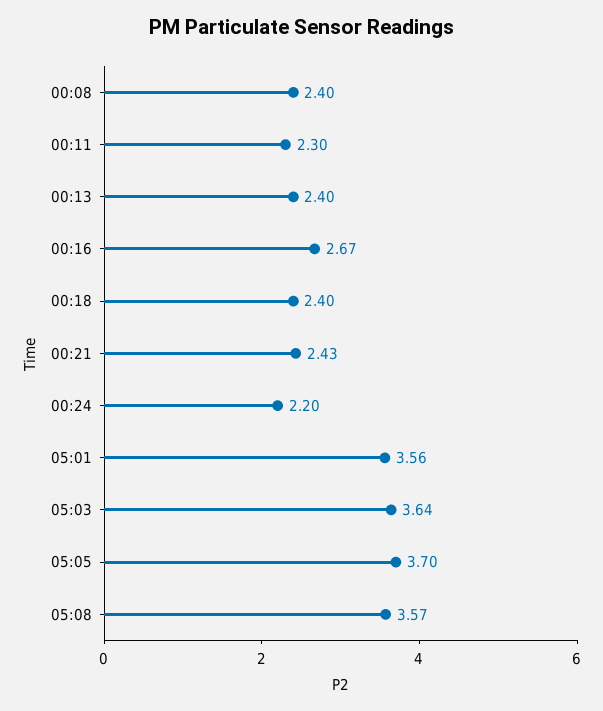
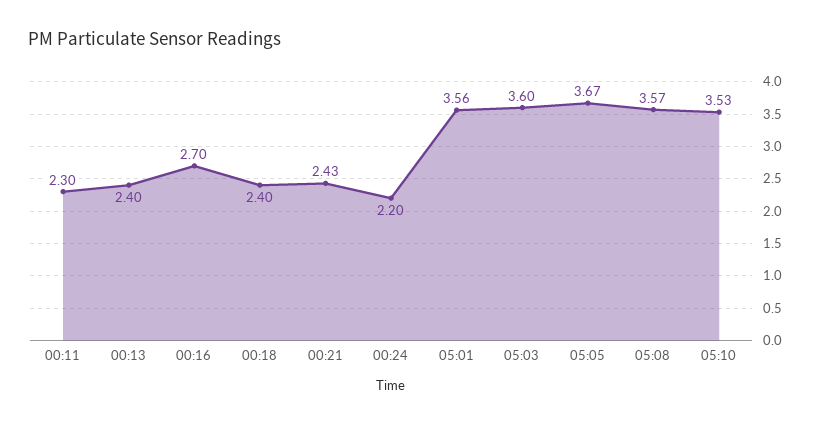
00:08: 2.4 -> none
00:16: 2.67 -> 2.7
05:03: 3.64 -> 3.6
05:05: 3.7 -> 3.67
05:10: none -> 3.53

